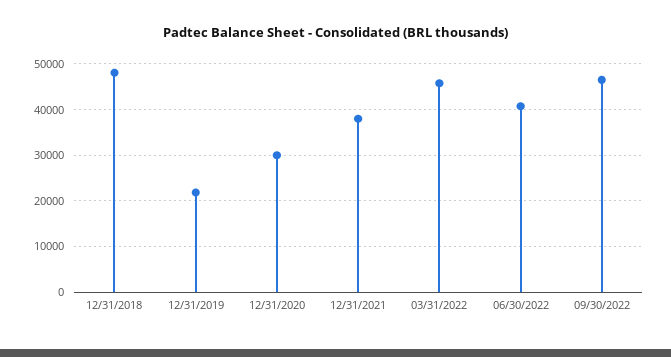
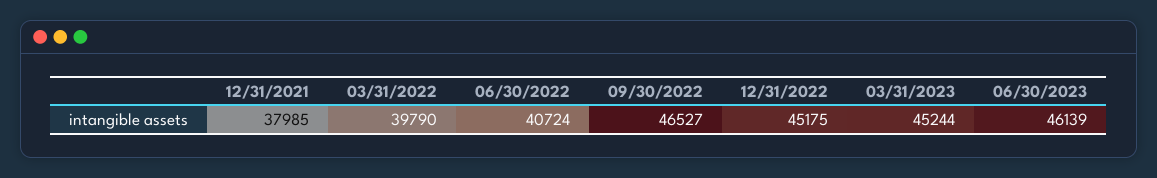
12/31/2018: 48000 -> none
12/31/2019: 22000 -> none
12/31/2020: 30000 -> none
03/31/2022: 46000 -> 39790
12/31/2022: none -> 45175
03/31/2023: none -> 45244
06/30/2023: none -> 46139

